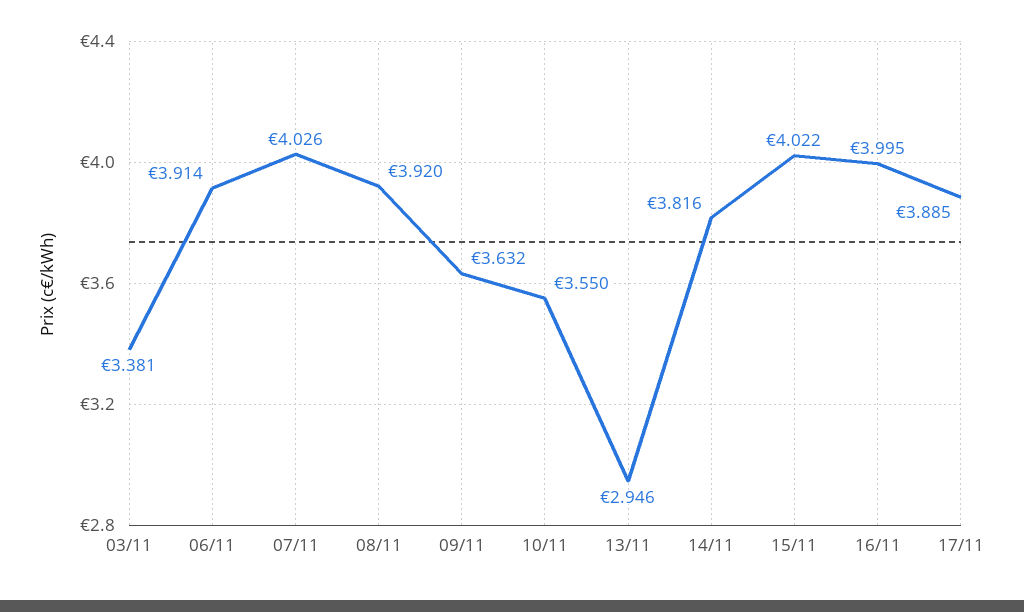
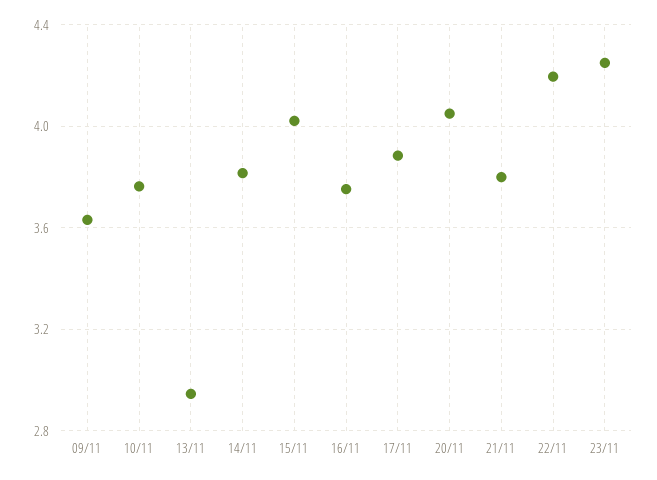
03/11: 3.381 -> none
06/11: 3.914 -> none
07/11: 4.026 -> none
08/11: 3.92 -> none
10/11: 3.55 -> 3.75
16/11: 3.995 -> 3.75
20/11: none -> 4.05
21/11: none -> 3.8
22/11: none -> 4.2
23/11: none -> 4.25

